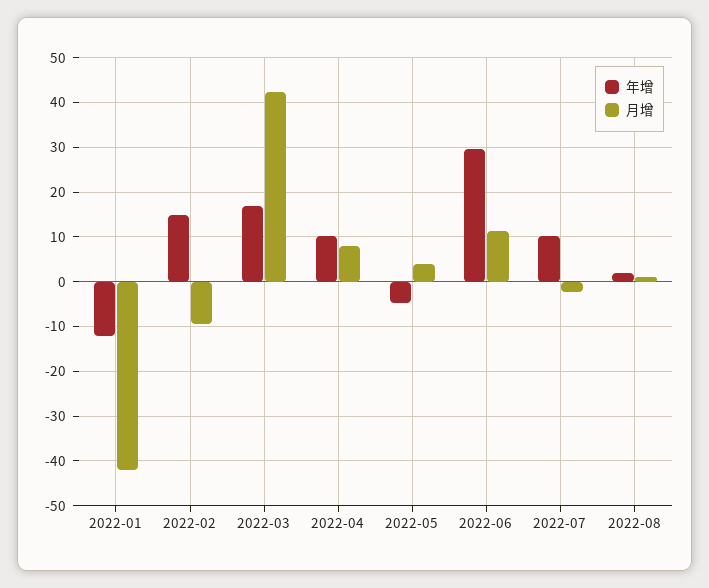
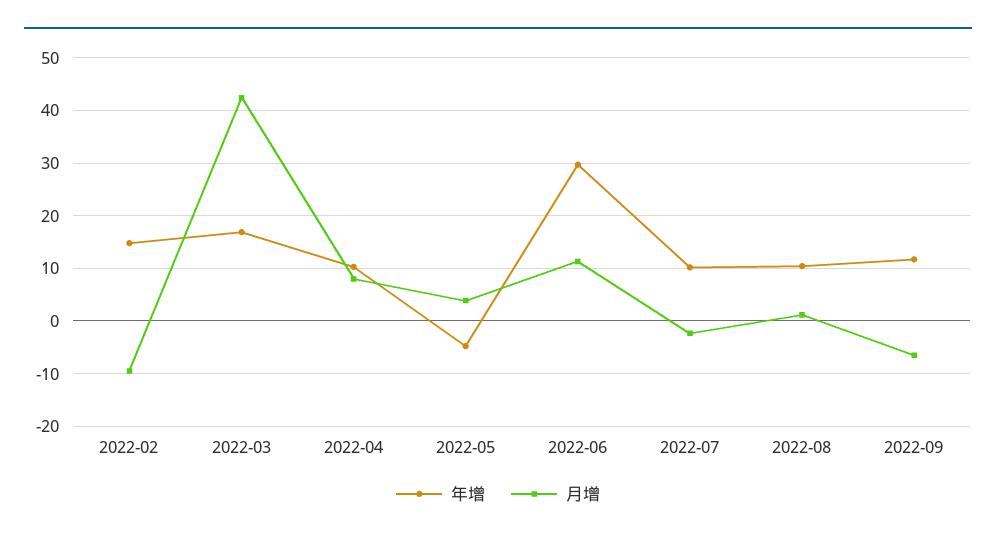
年增, 2022-01: -12 -> none
月增, 2022-01: -42 -> none
年增, 2022-08: 2 -> 10
年增, 2022-09: none -> 12
月增, 2022-09: none -> -6

